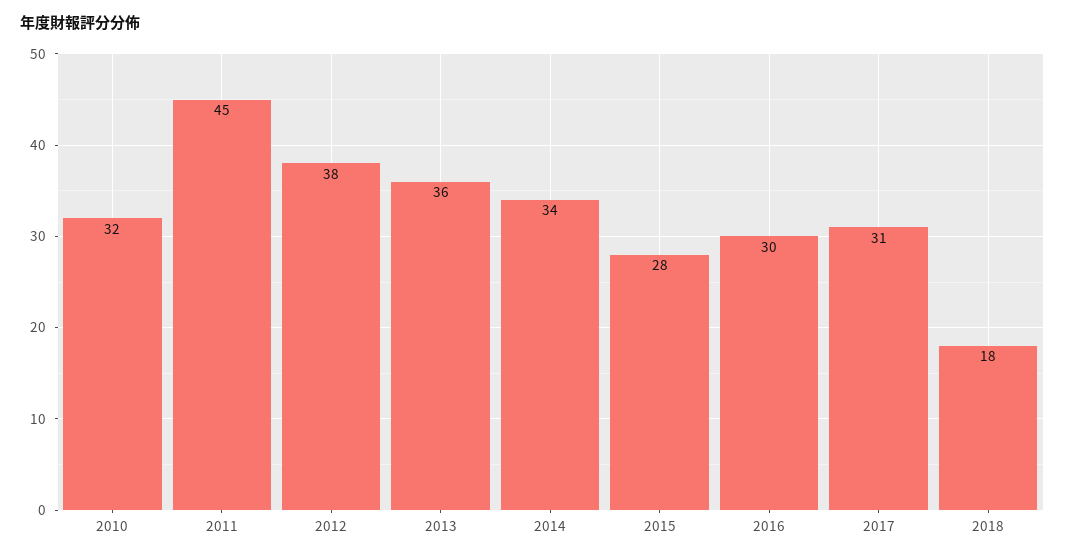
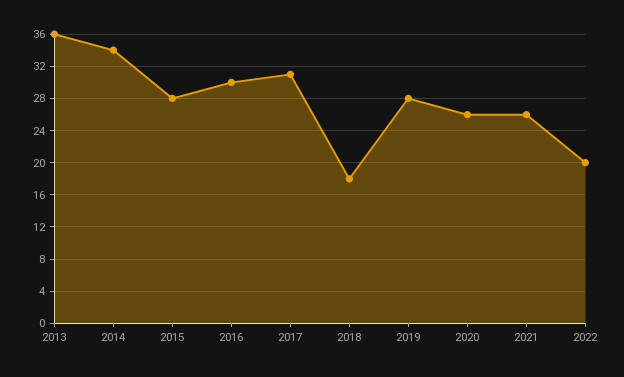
2010: 32 -> none
2011: 45 -> none
2012: 38 -> none
2019: none -> 28
2020: none -> 26
2021: none -> 26
2022: none -> 20

